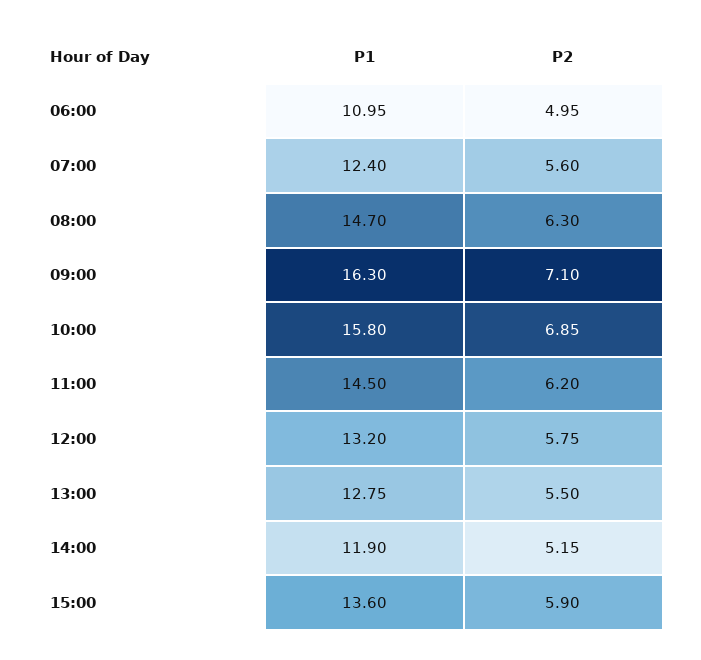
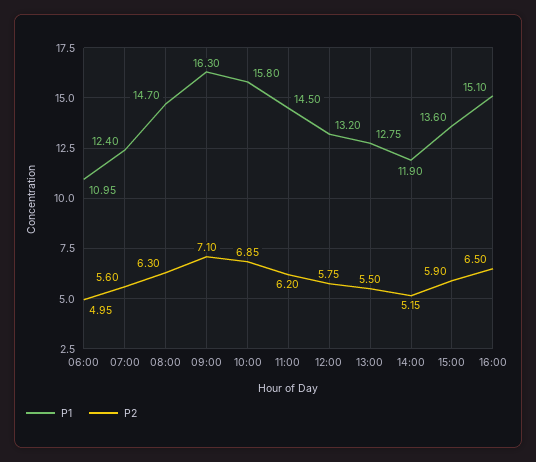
P1, 16:00: none -> 15.1
P2, 16:00: none -> 6.5

